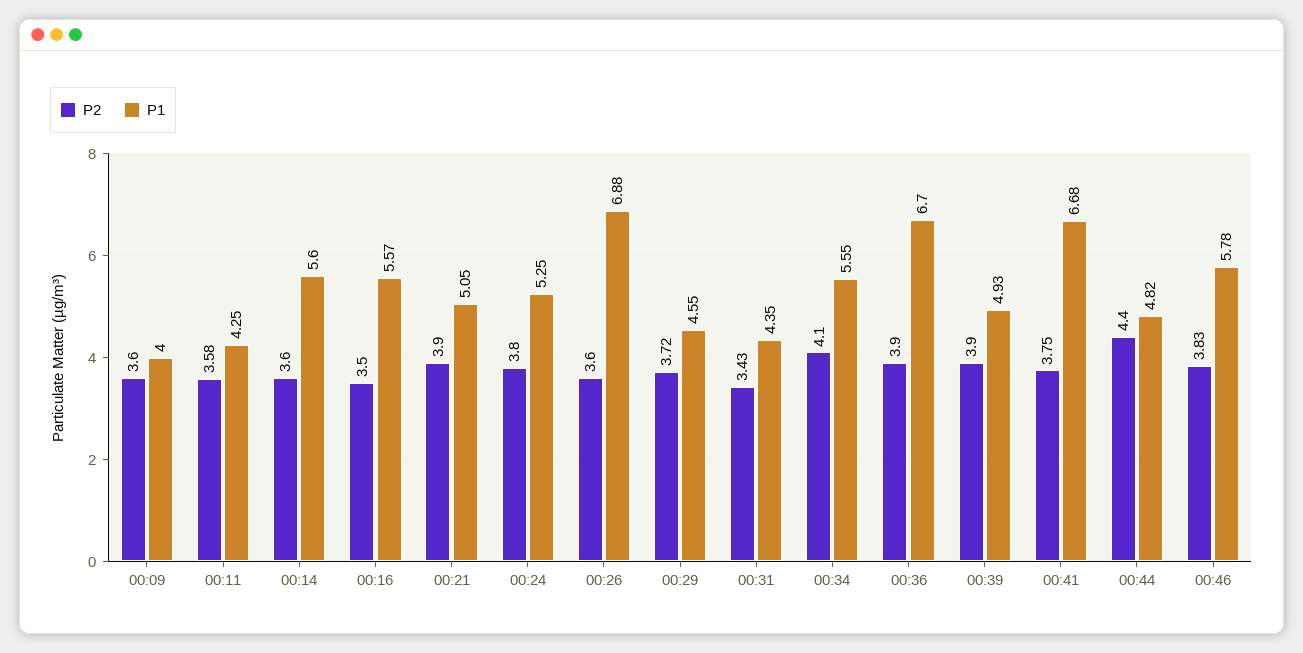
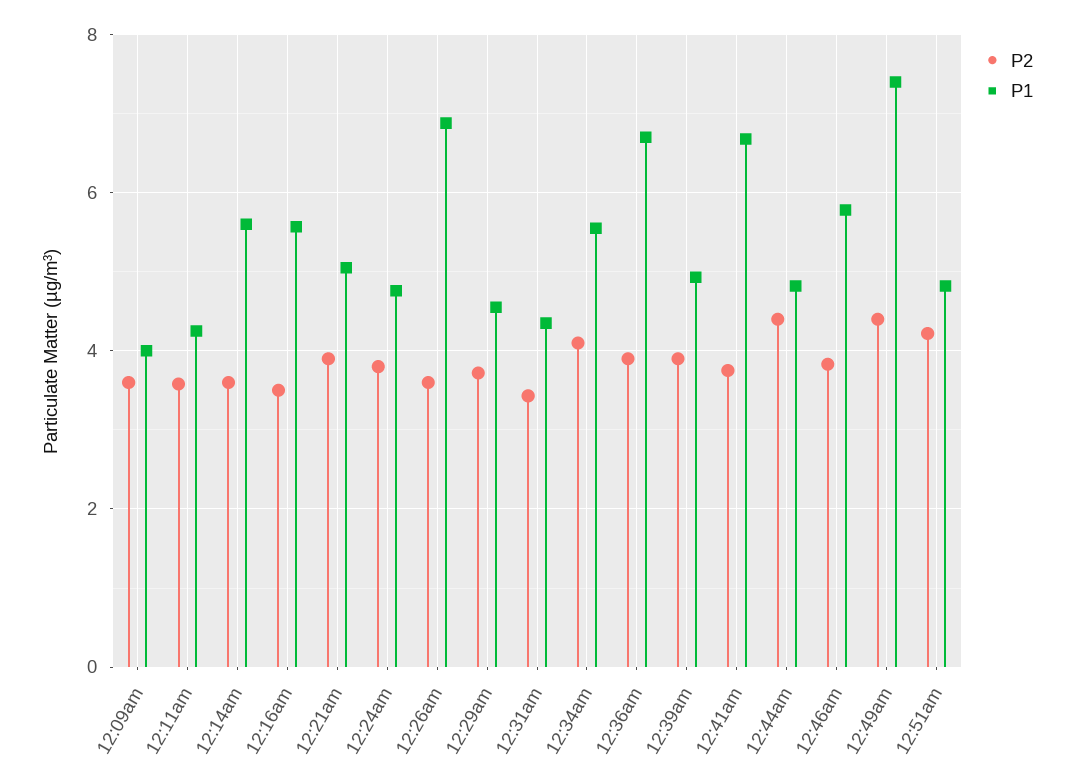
P1, 00:24: 5.25 -> 4.8
P2, 12:49am: none -> 4.4
P1, 12:49am: none -> 7.4
P2, 12:51am: none -> 4.2
P1, 12:51am: none -> 4.8

